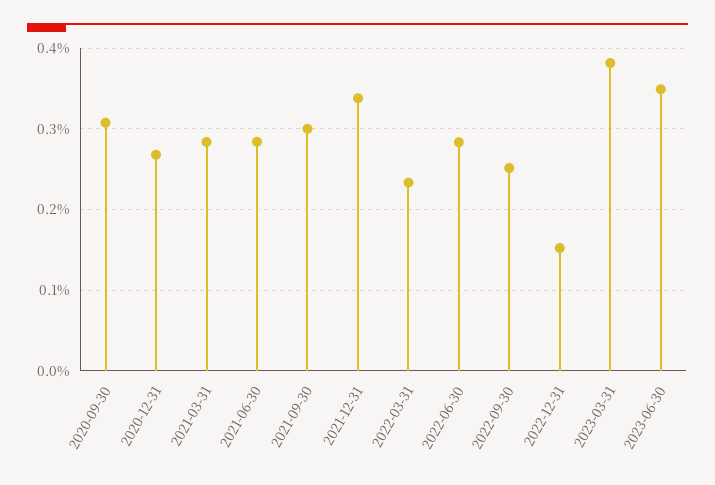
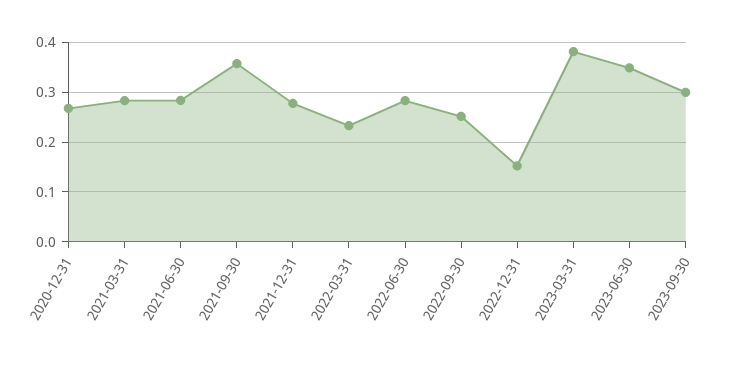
2020-09-30: 0.31 -> none
2021-09-30: 0.3 -> 0.36
2021-12-31: 0.34 -> 0.28
2023-09-30: none -> 0.3

